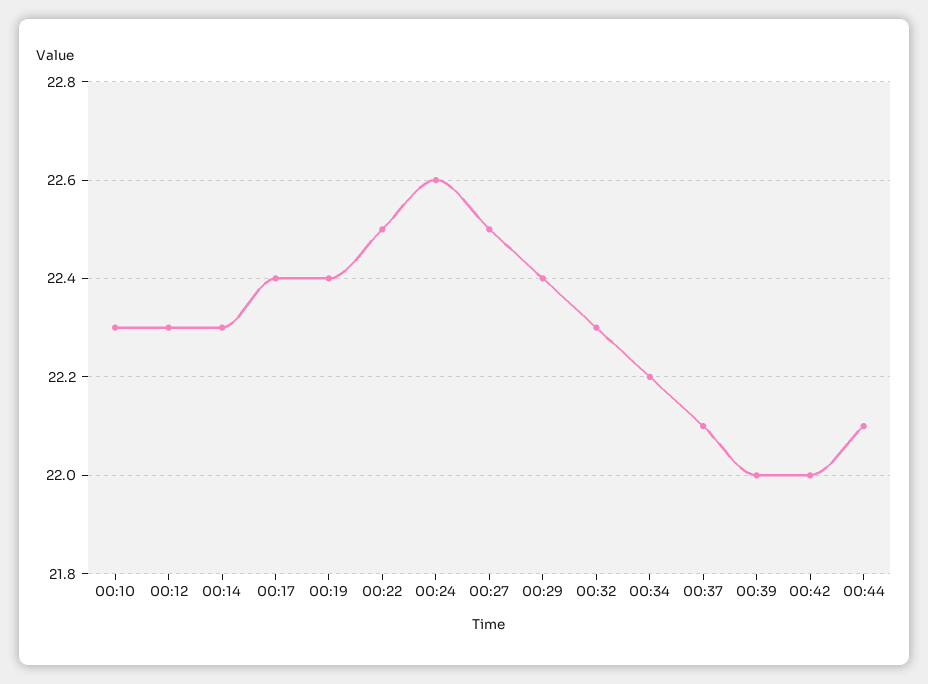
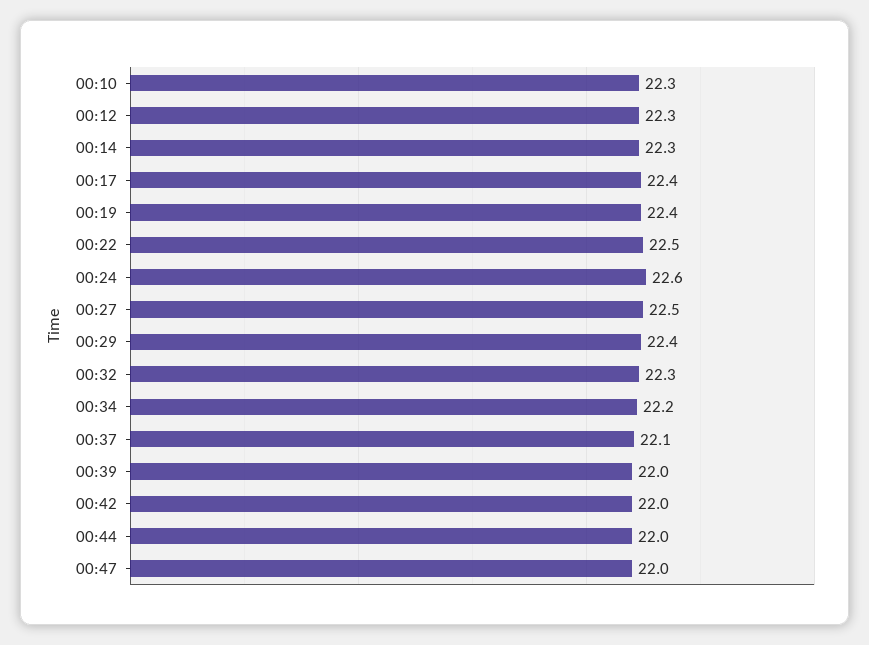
00:44: 22.1 -> 22
00:47: none -> 22

